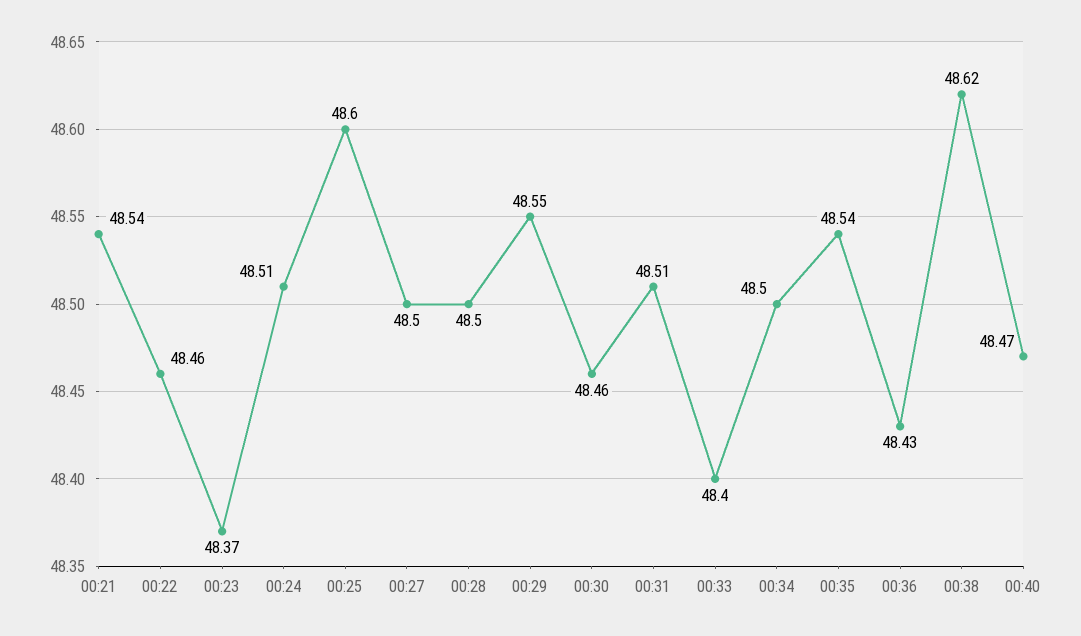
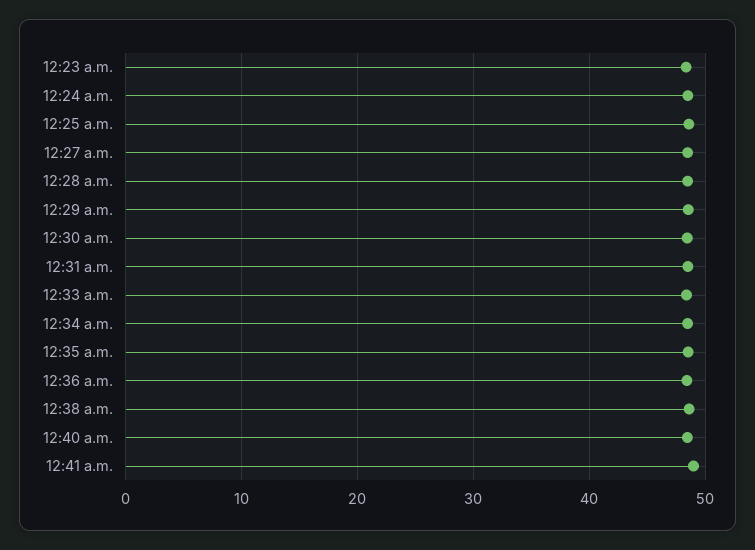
00:21: 48.54 -> none
00:22: 48.46 -> none
12:41 a.m.: none -> 49

